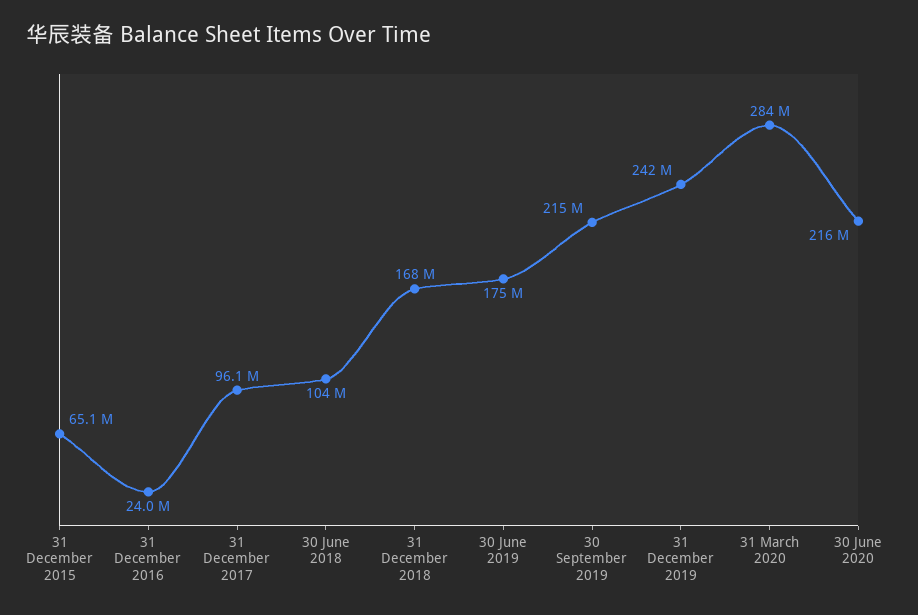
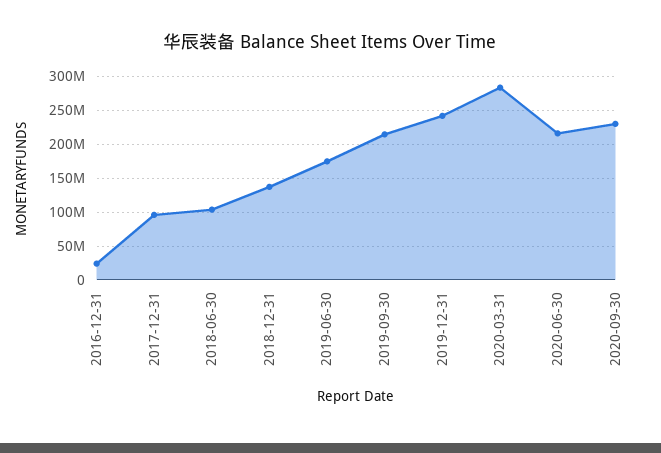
31 December 2015: 65100000 -> none
31 December 2018: 168000000 -> 140000000
2020-09-30: none -> 230000000

